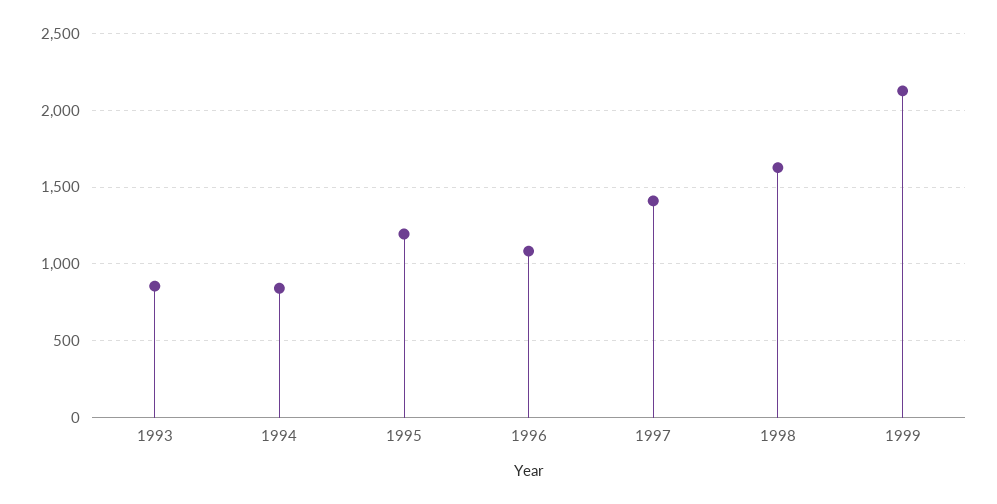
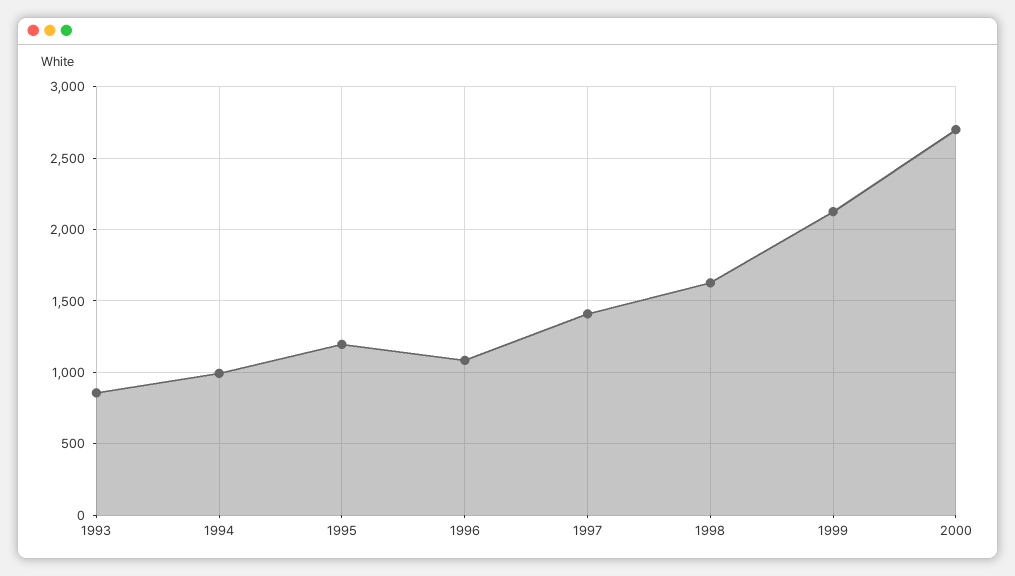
1994: 850 -> 1000
2000: none -> 2700

